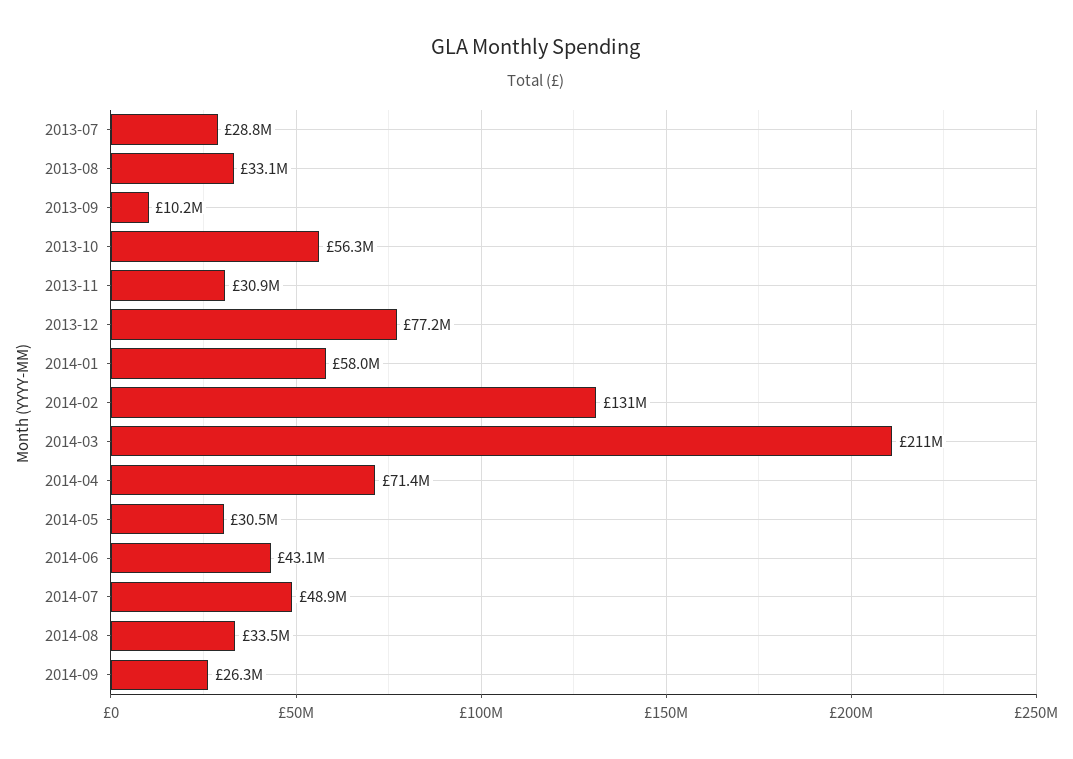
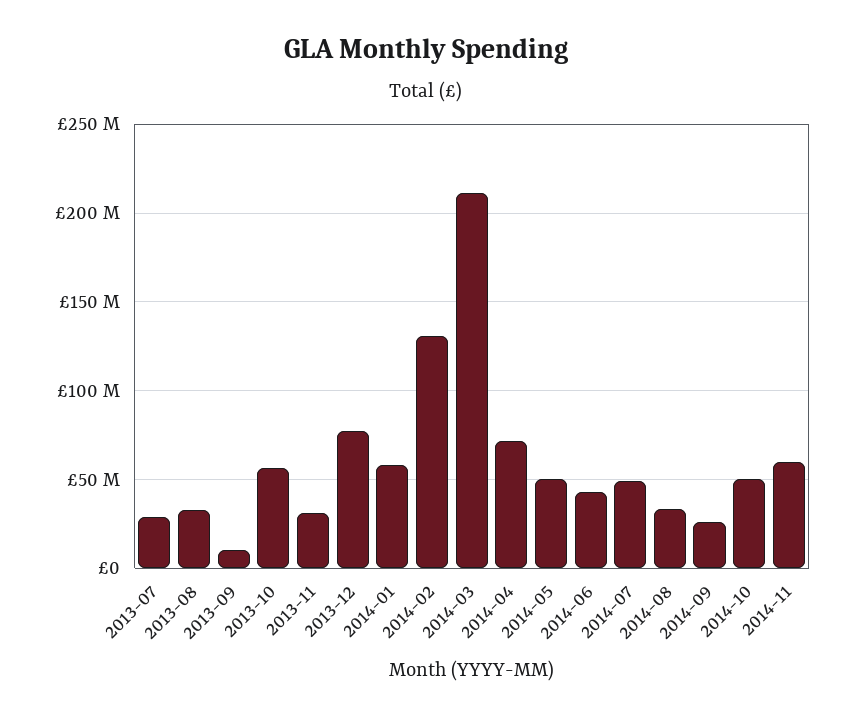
2014-05: 30500000 -> 50000000
2014-10: none -> 50000000
2014-11: none -> 60000000

